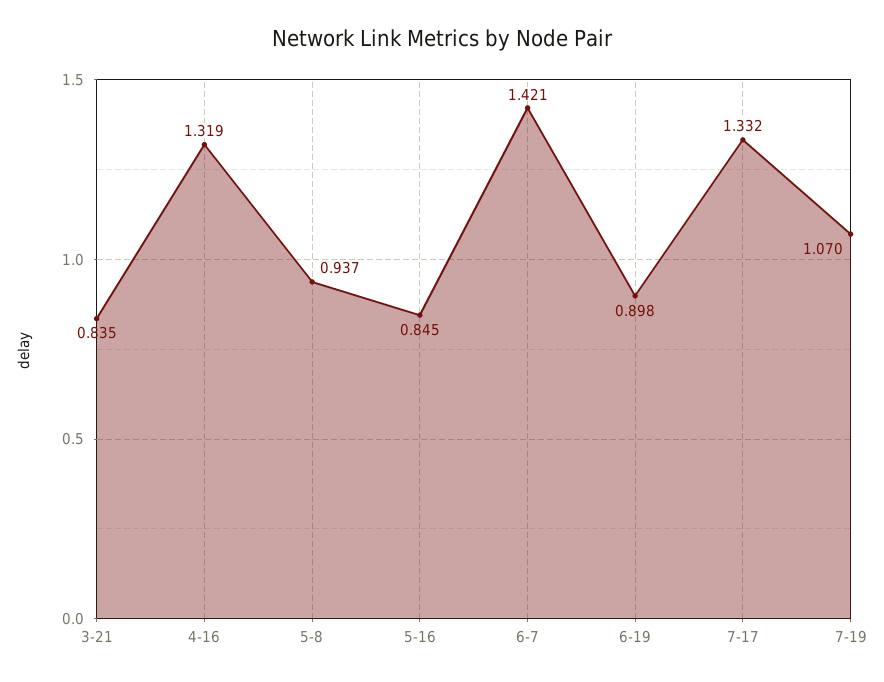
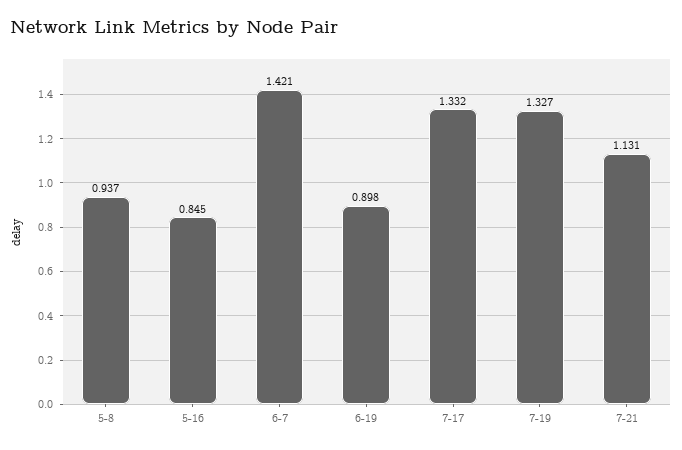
3-21: 0.835 -> none
4-16: 1.319 -> none
7-19: 1.07 -> 1.327
7-21: none -> 1.131

